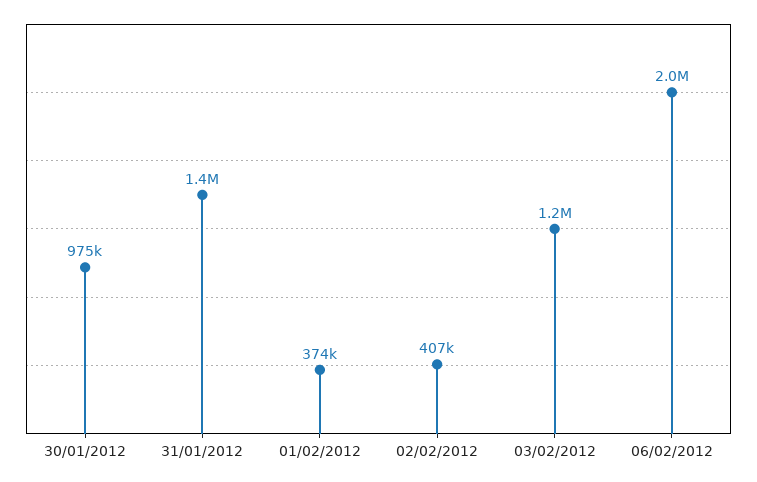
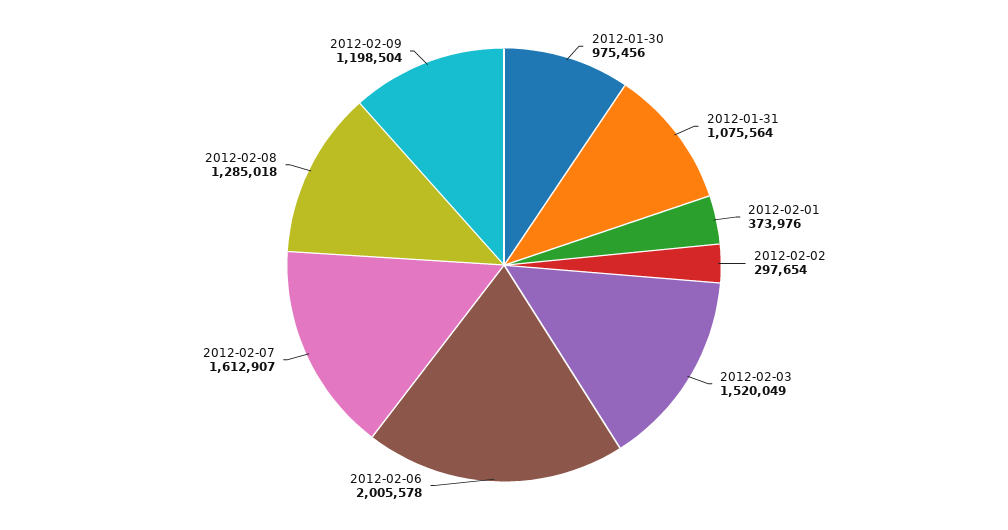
31/01/2012: 1400000 -> 1075564
02/02/2012: 407000 -> 297654
03/02/2012: 1200000 -> 1520049
2012-02-07: none -> 1612907
2012-02-08: none -> 1285018
2012-02-09: none -> 1198504

